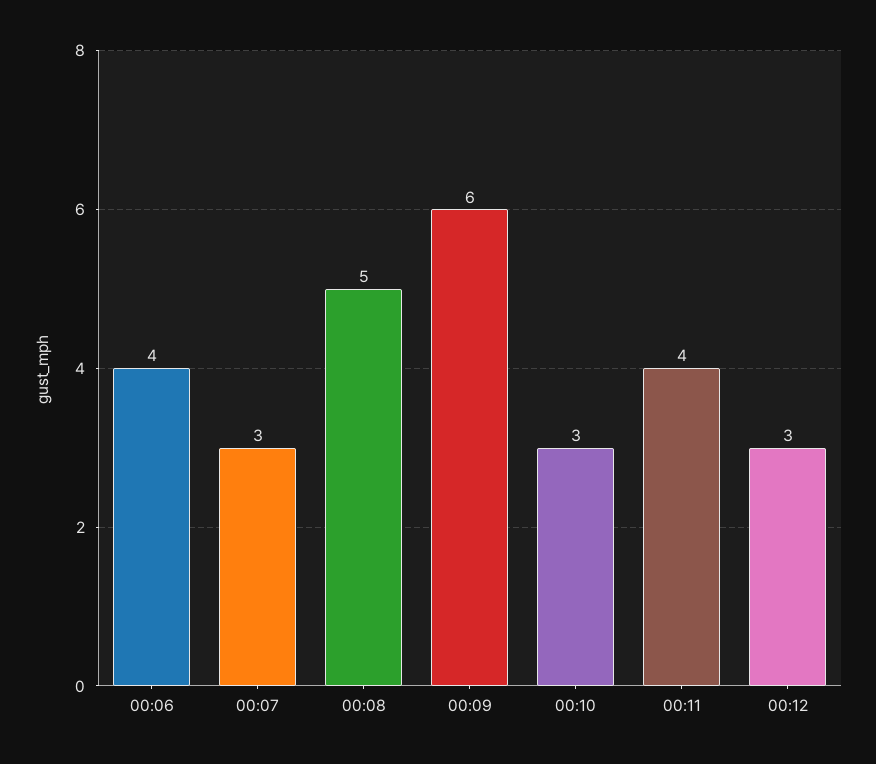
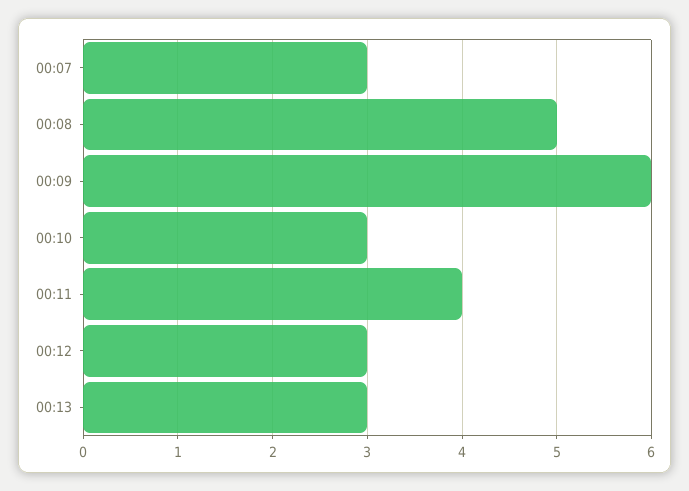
00:06: 4 -> none
00:13: none -> 3

